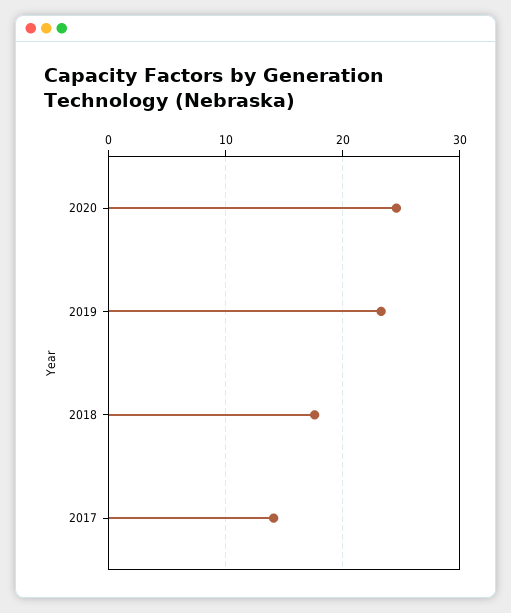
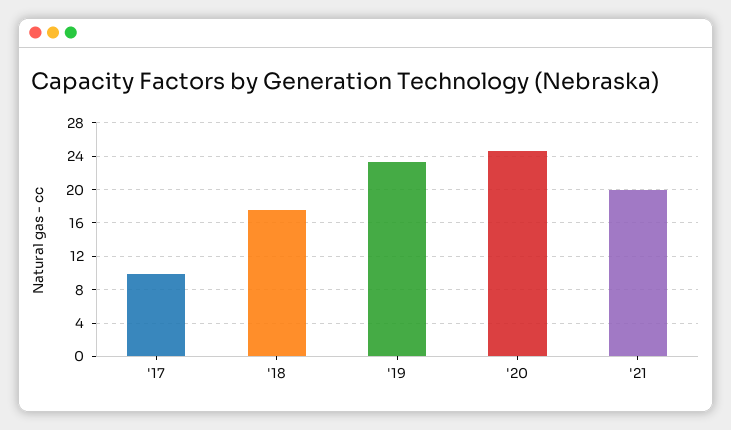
2017: 14 -> 10
'21: none -> 20

